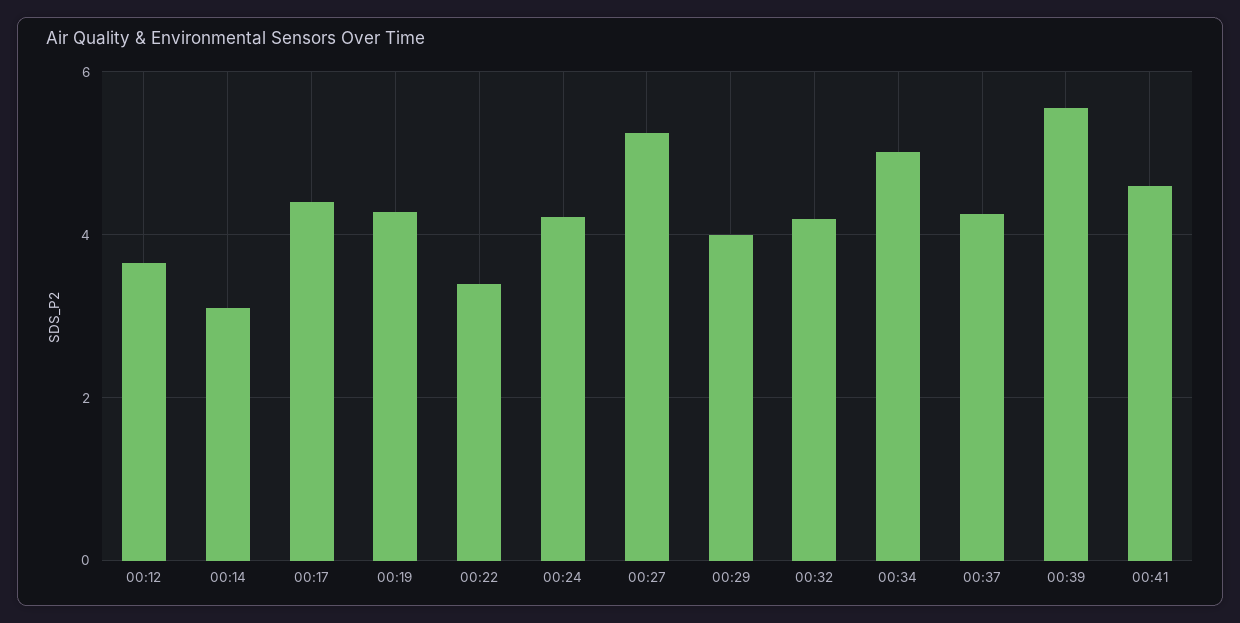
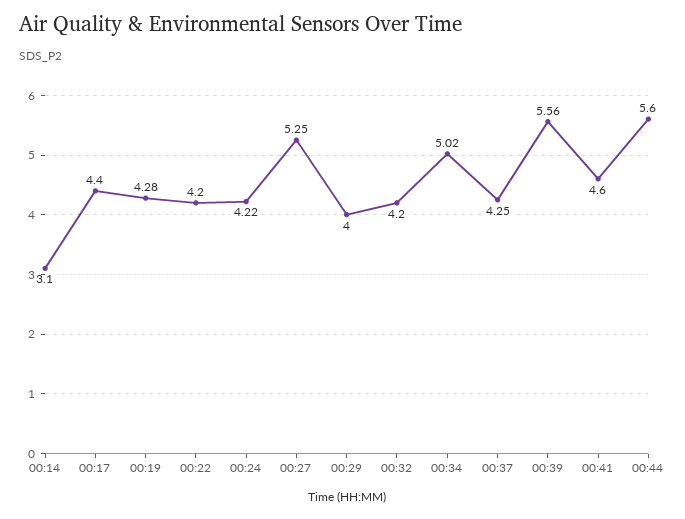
00:12: 3.6 -> none
00:22: 3.4 -> 4.2
00:44: none -> 5.6

